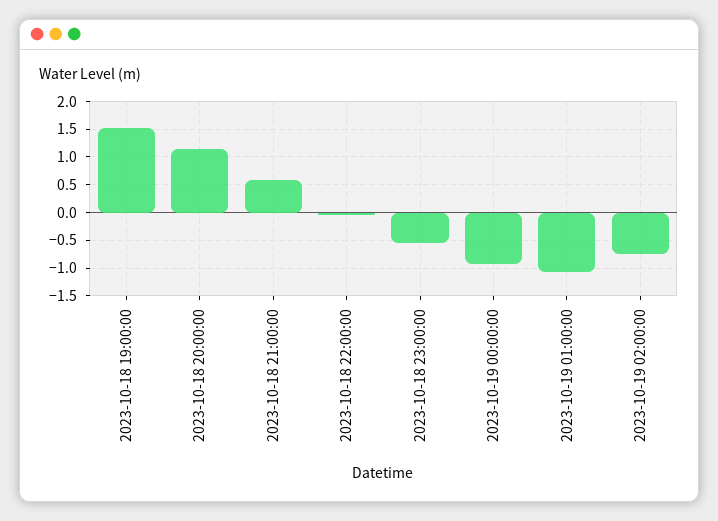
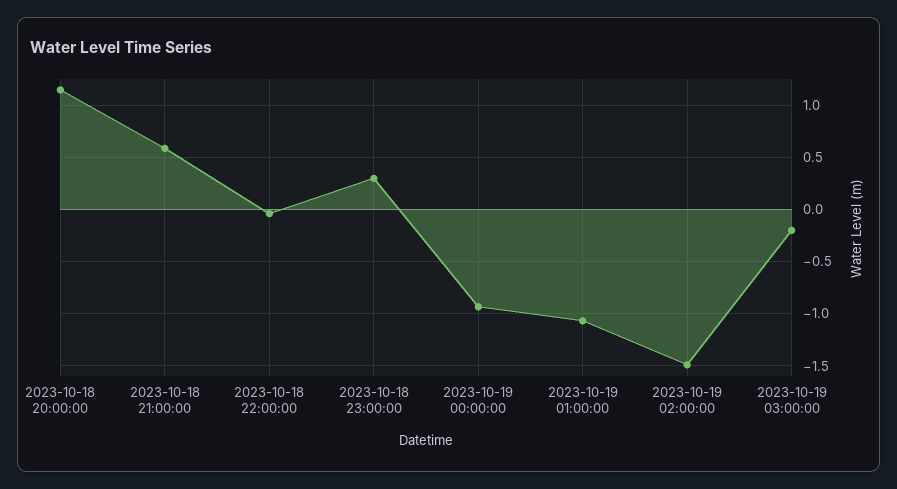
2023-10-18 19:00:00: 1.5 -> none
2023-10-18 23:00:00: -0.5 -> 0.3
2023-10-19 02:00:00: -0.75 -> -1.5
2023-10-19 03:00:00: none -> -0.2

